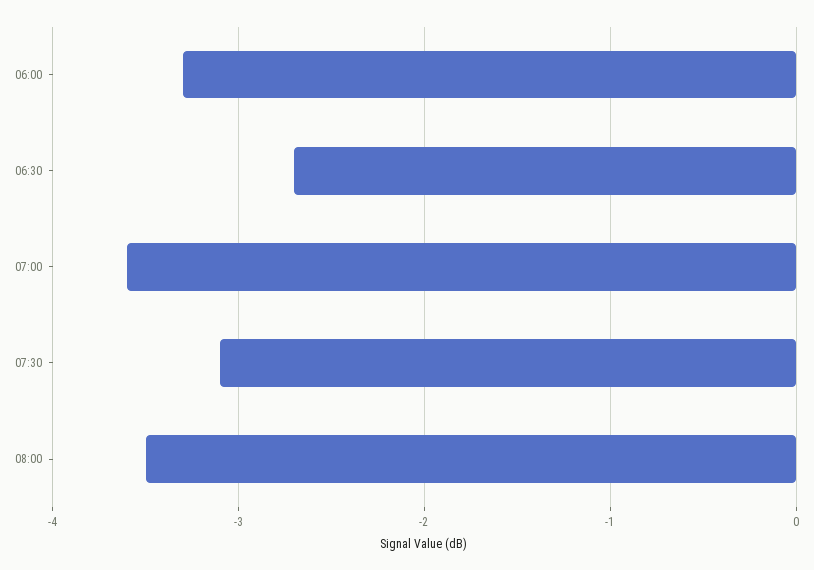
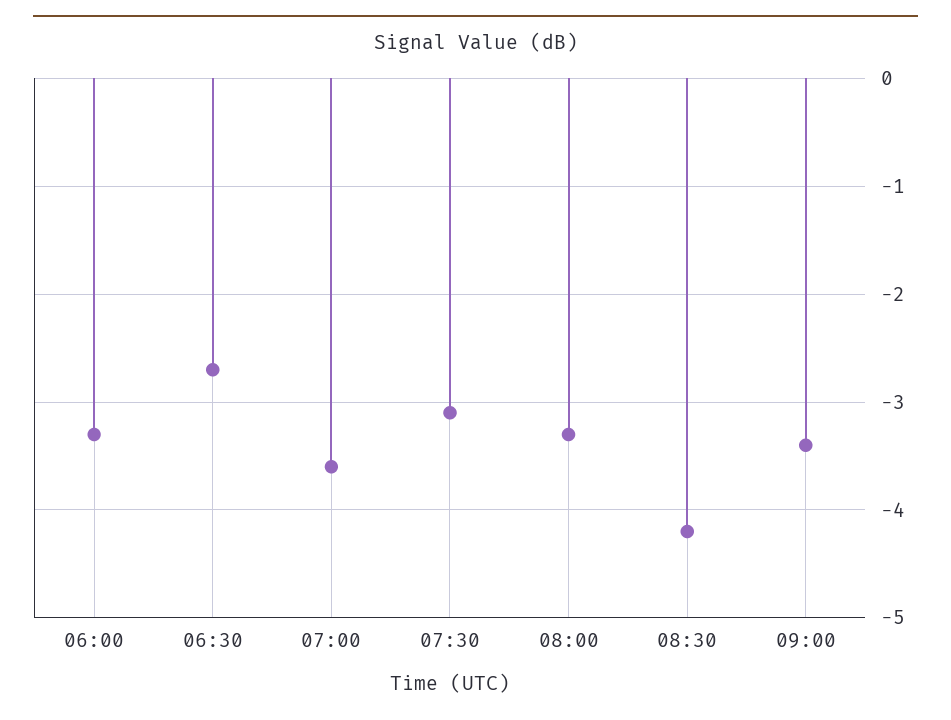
08:00: -3.5 -> -3.3
08:30: none -> -4.2
09:00: none -> -3.4

